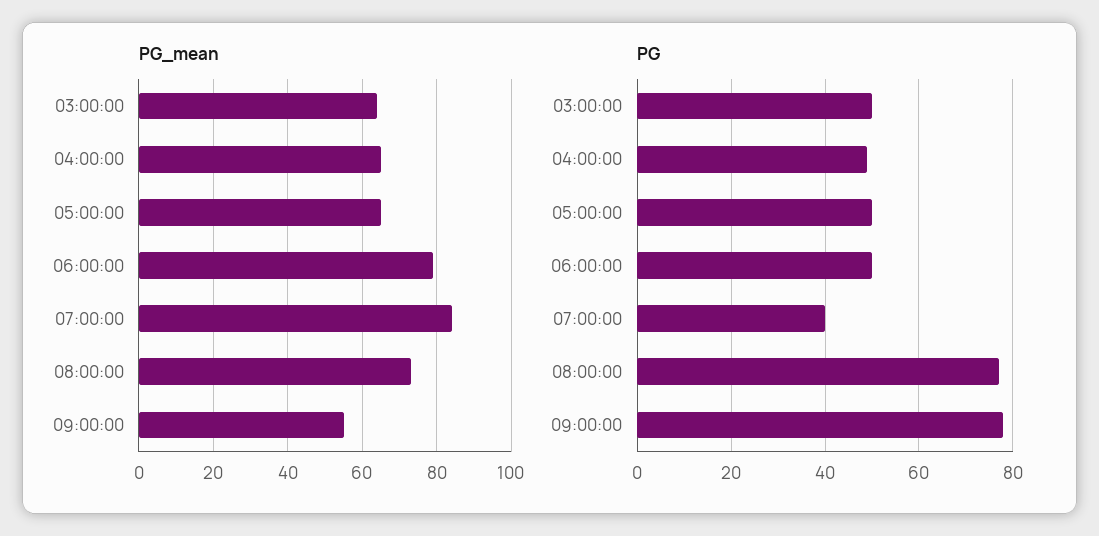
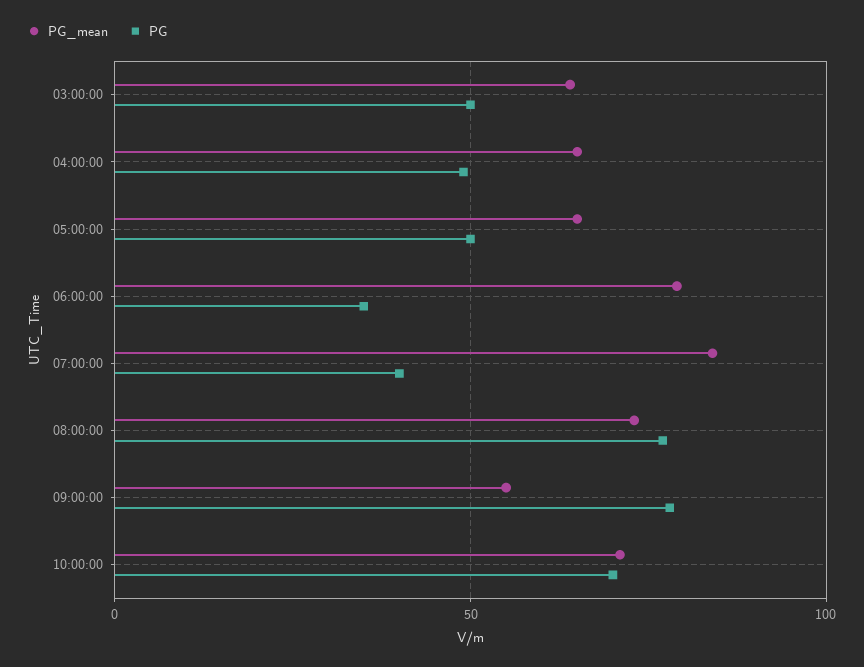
PG, 06:00:00: 50 -> 35
PG_mean, 10:00:00: none -> 70
PG, 10:00:00: none -> 70

